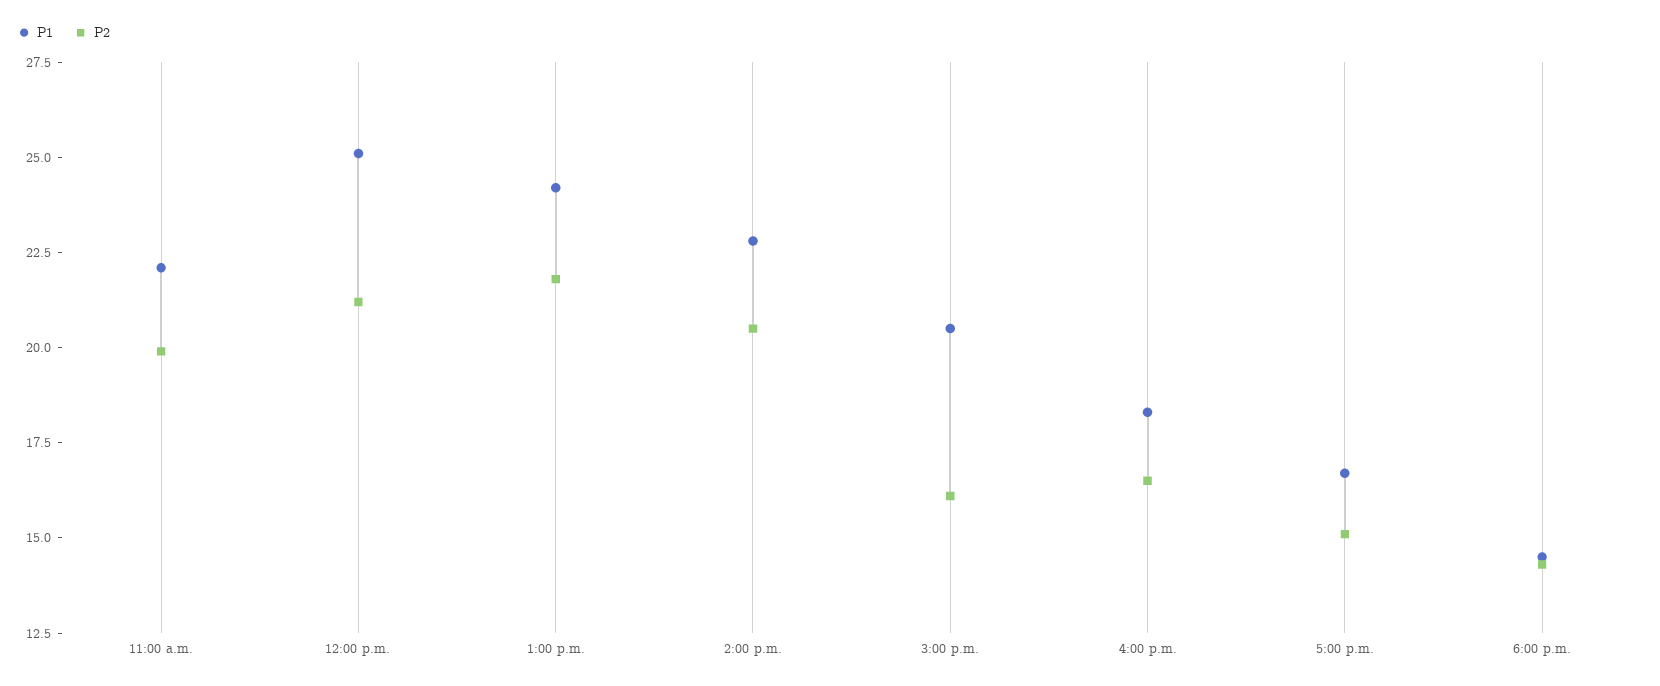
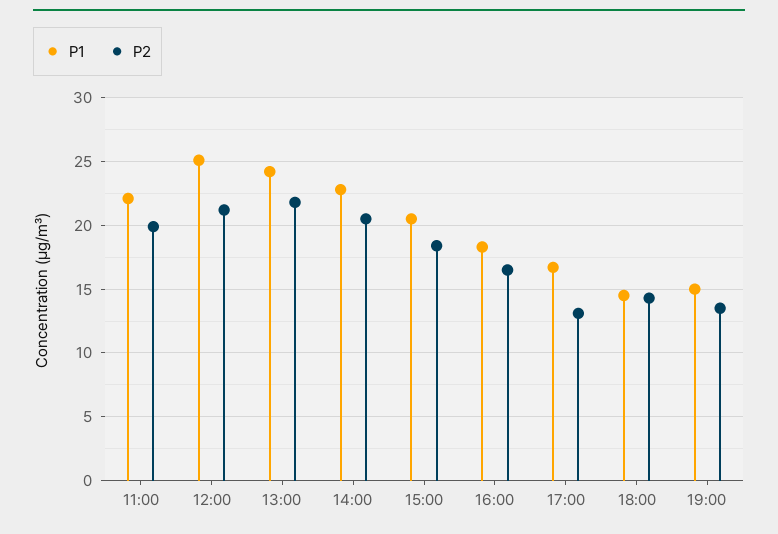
P2, 3:00 p.m.: 16 -> 18.5
P2, 5:00 p.m.: 15 -> 13
P1, 19:00: none -> 15
P2, 19:00: none -> 13.5

